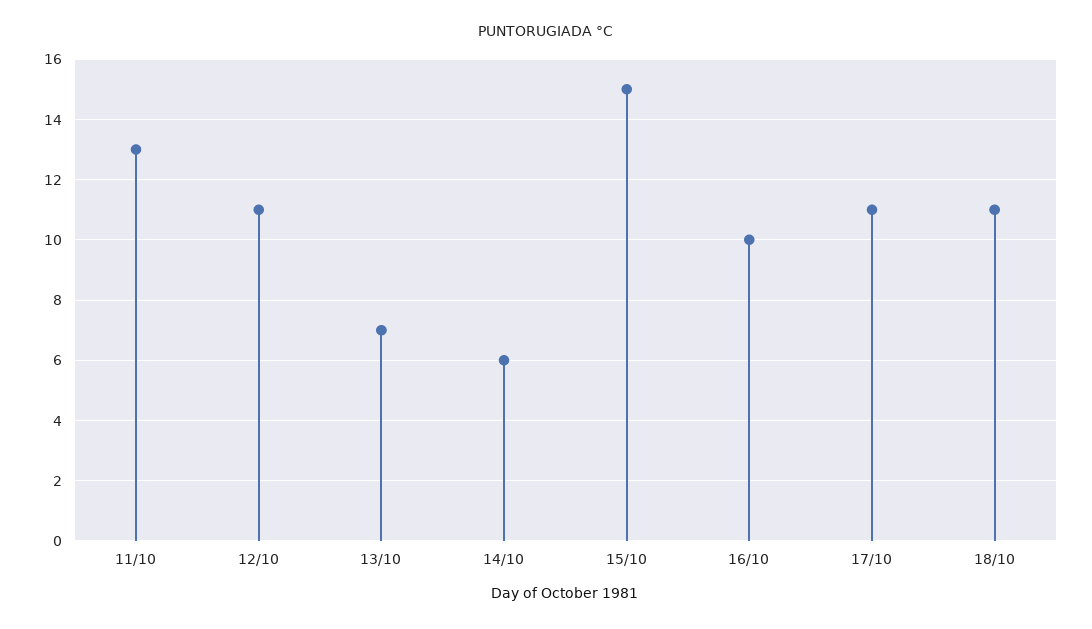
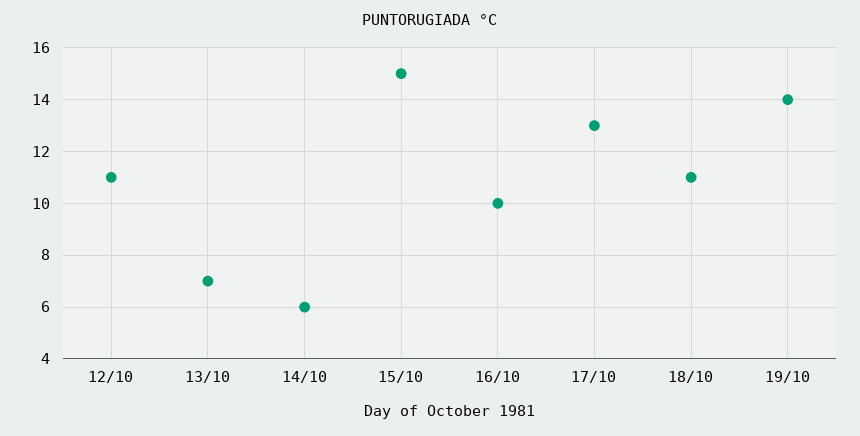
11/10: 13 -> none
17/10: 11 -> 13
19/10: none -> 14

